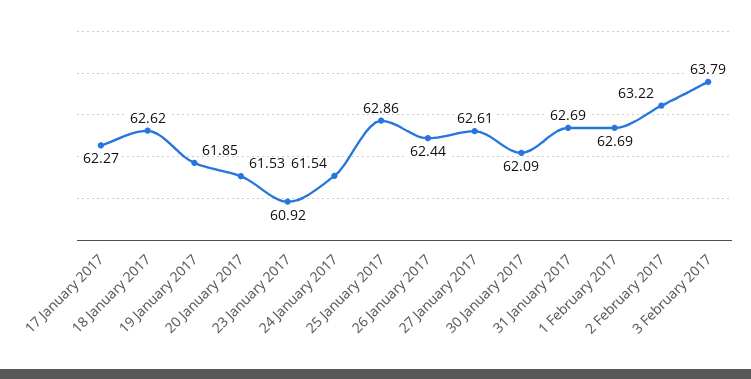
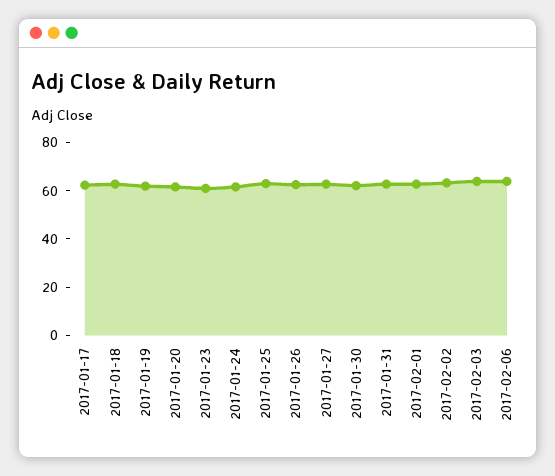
2017-02-06: none -> 65

